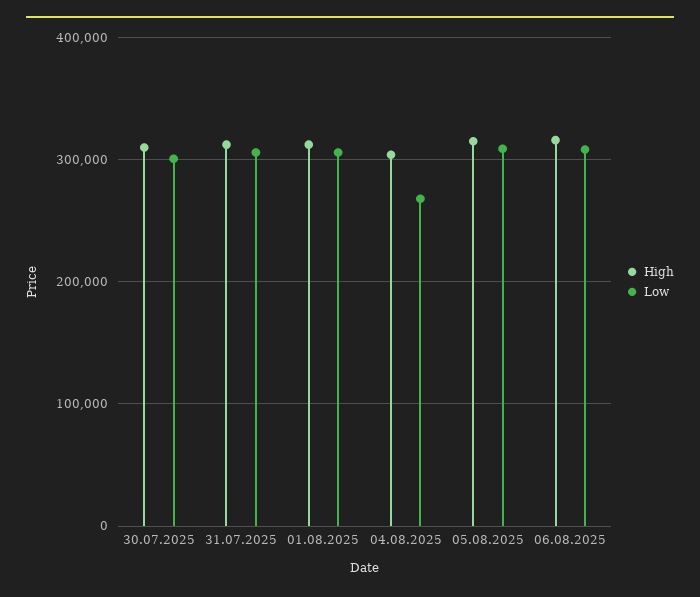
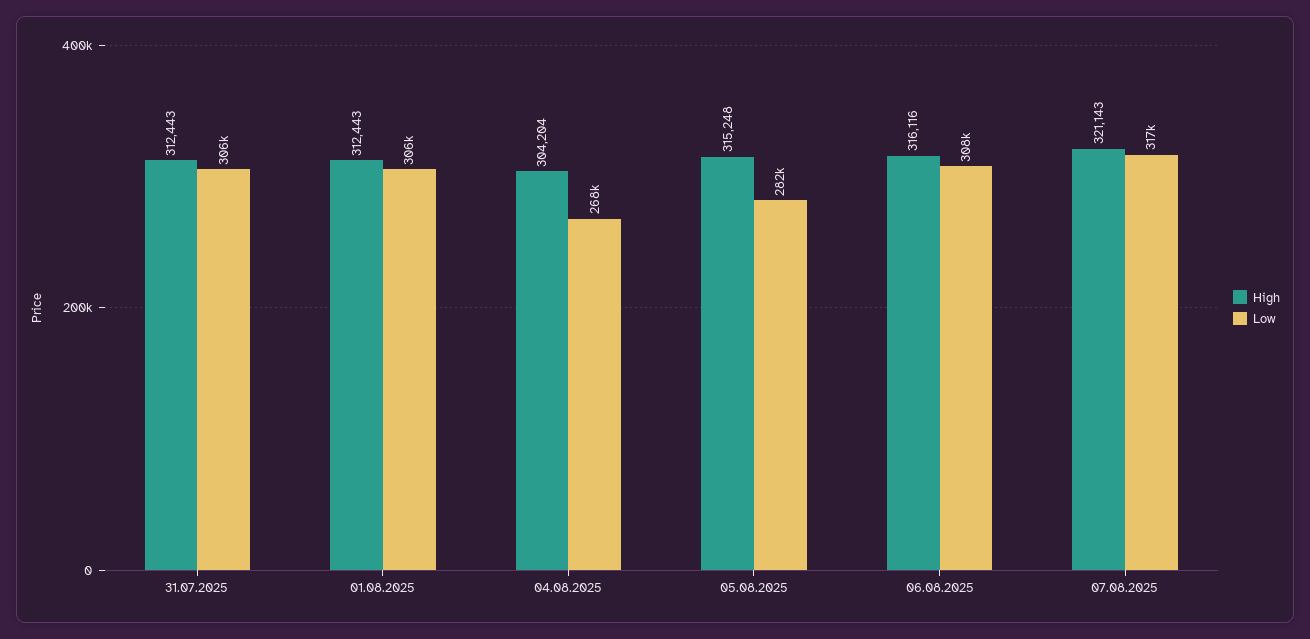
High, 30.07.2025: 310000 -> none
Low, 30.07.2025: 300000 -> none
Low, 05.08.2025: 310000 -> 282000
High, 07.08.2025: none -> 321143
Low, 07.08.2025: none -> 317000

